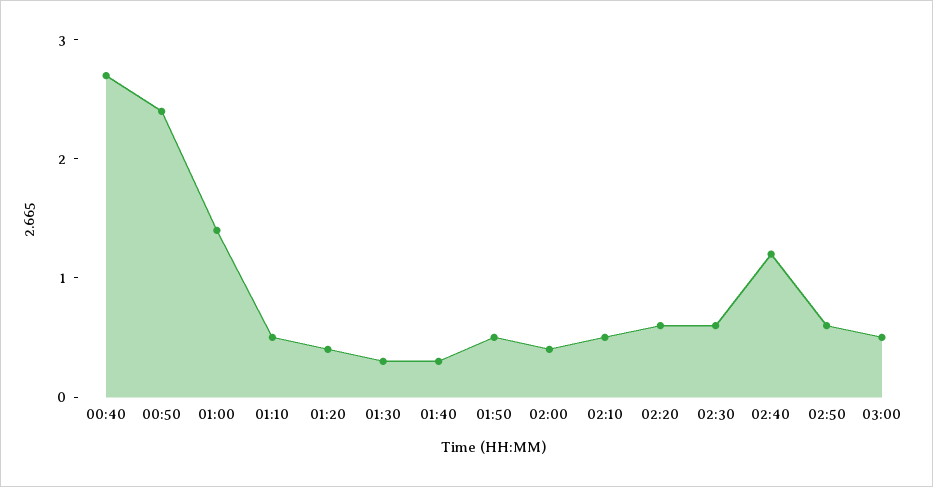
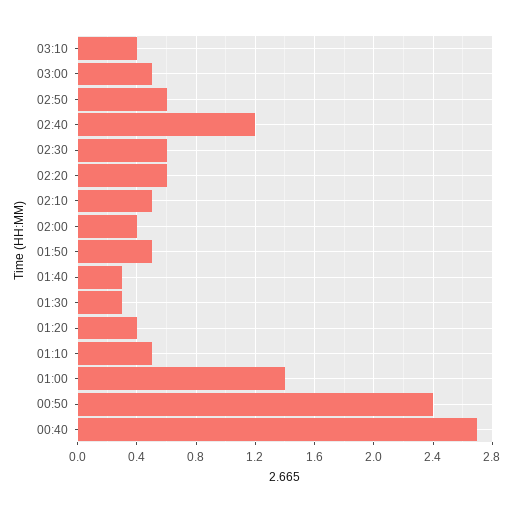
03:10: none -> 0.4

